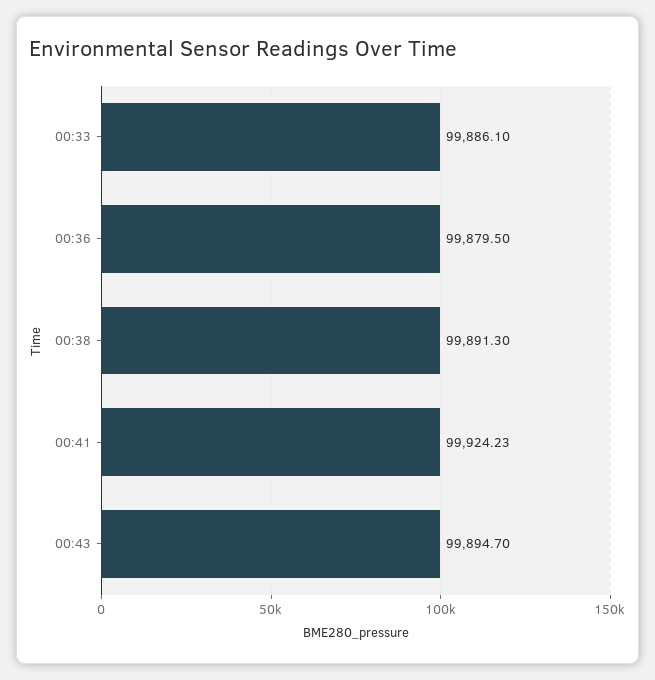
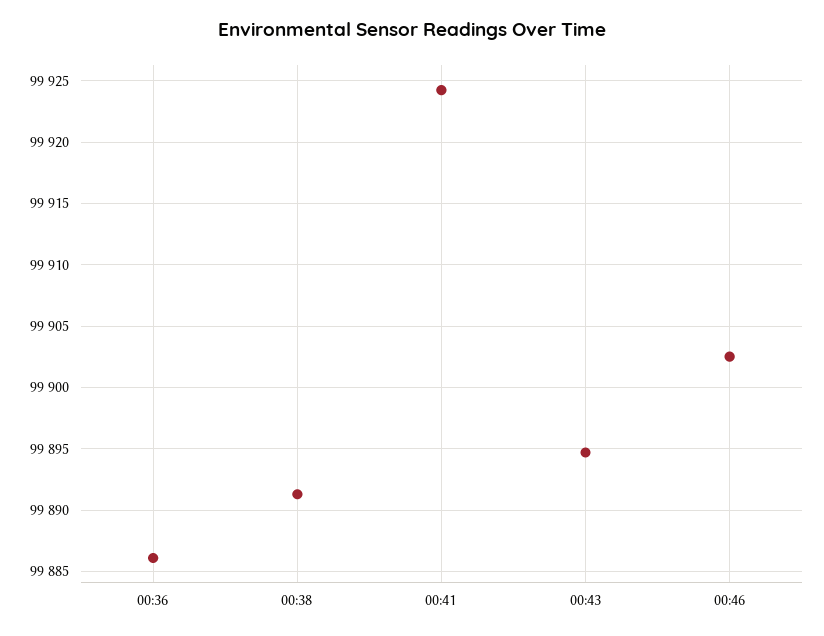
00:33: 99886.1 -> none
00:36: 99879.5 -> 99886
00:46: none -> 99902.5

